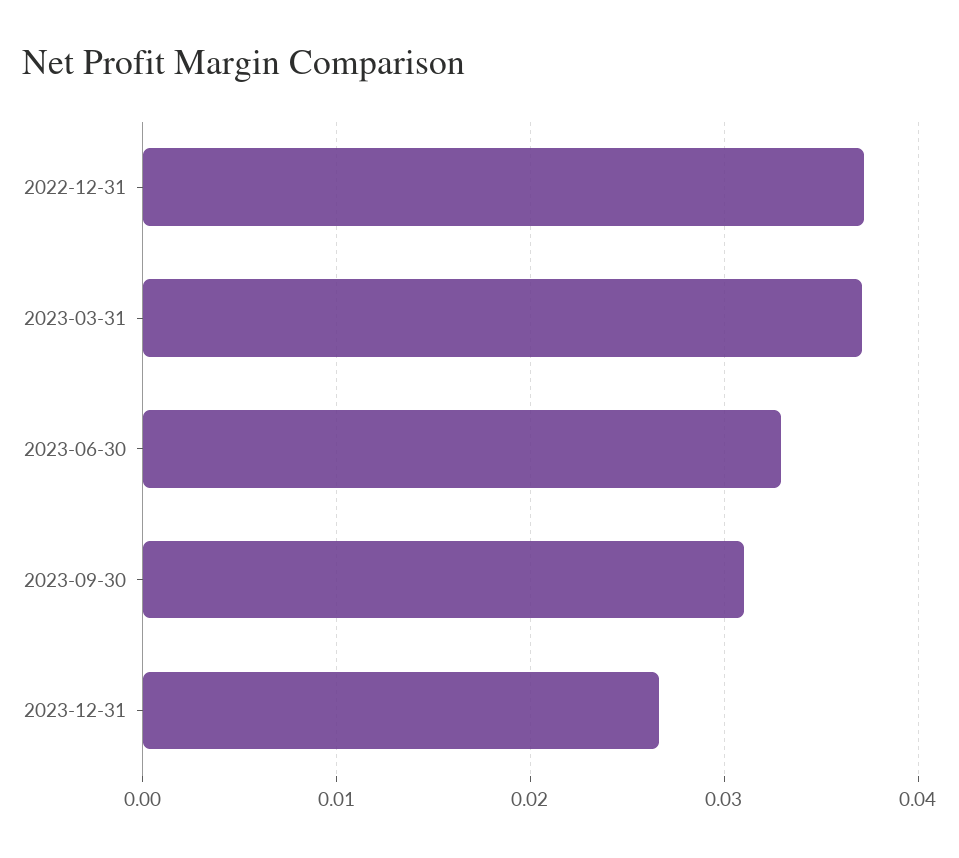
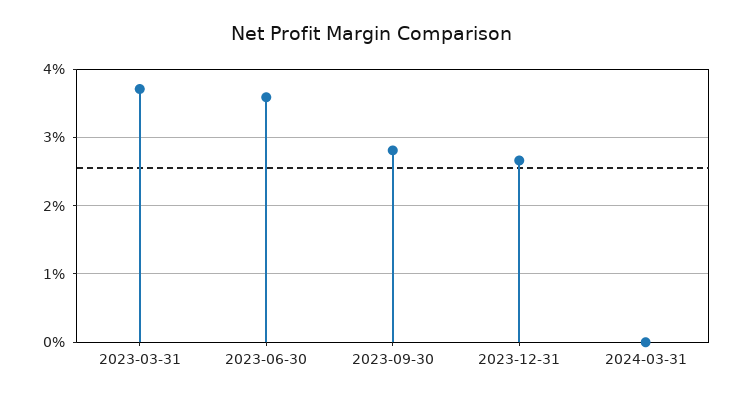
2022-12-31: 0.037 -> none
2023-06-30: 0.033 -> 0.036
2023-09-30: 0.031 -> 0.028
2024-03-31: none -> 0

